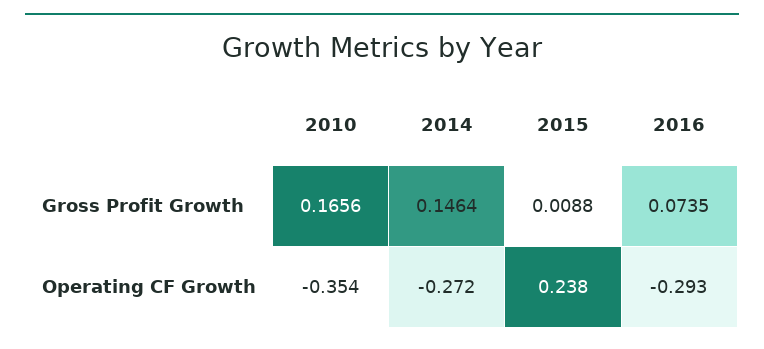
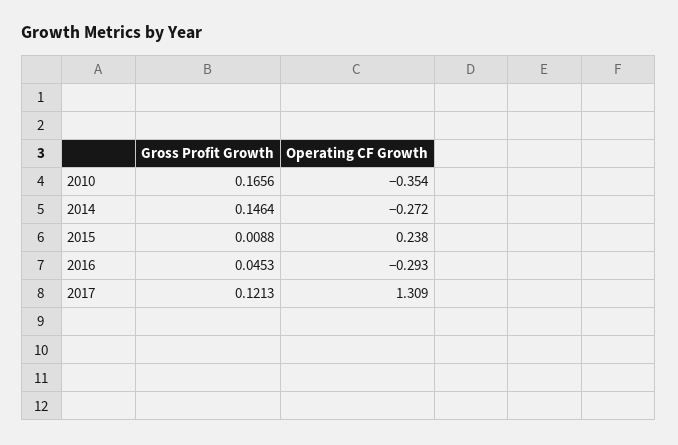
2016, Gross Profit Growth: 0.0735 -> 0.0453
2017, Gross Profit Growth: none -> 0.1213
2017, Operating CF Growth: none -> 1.309

